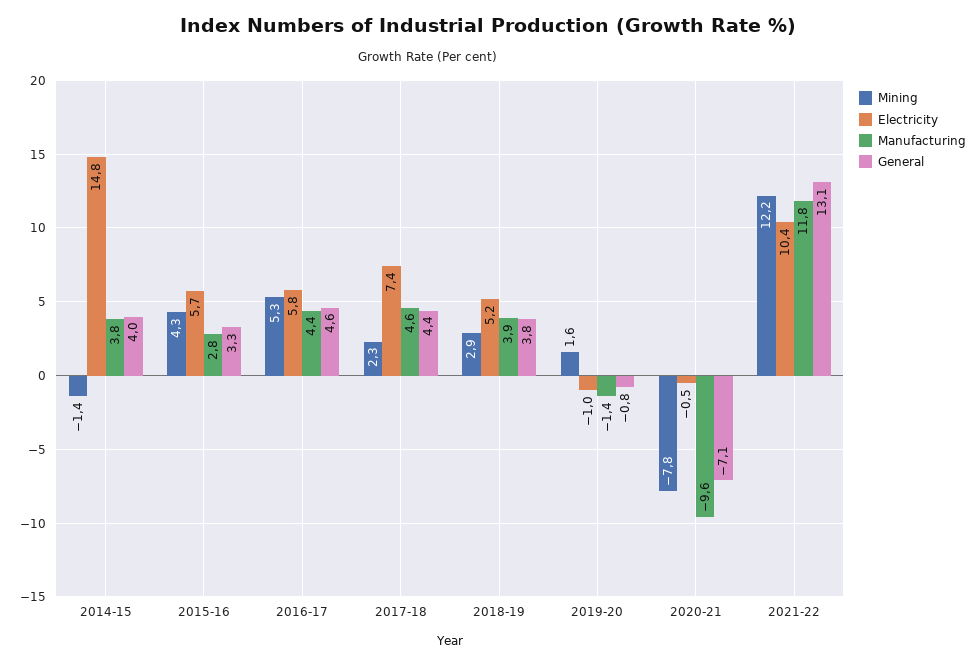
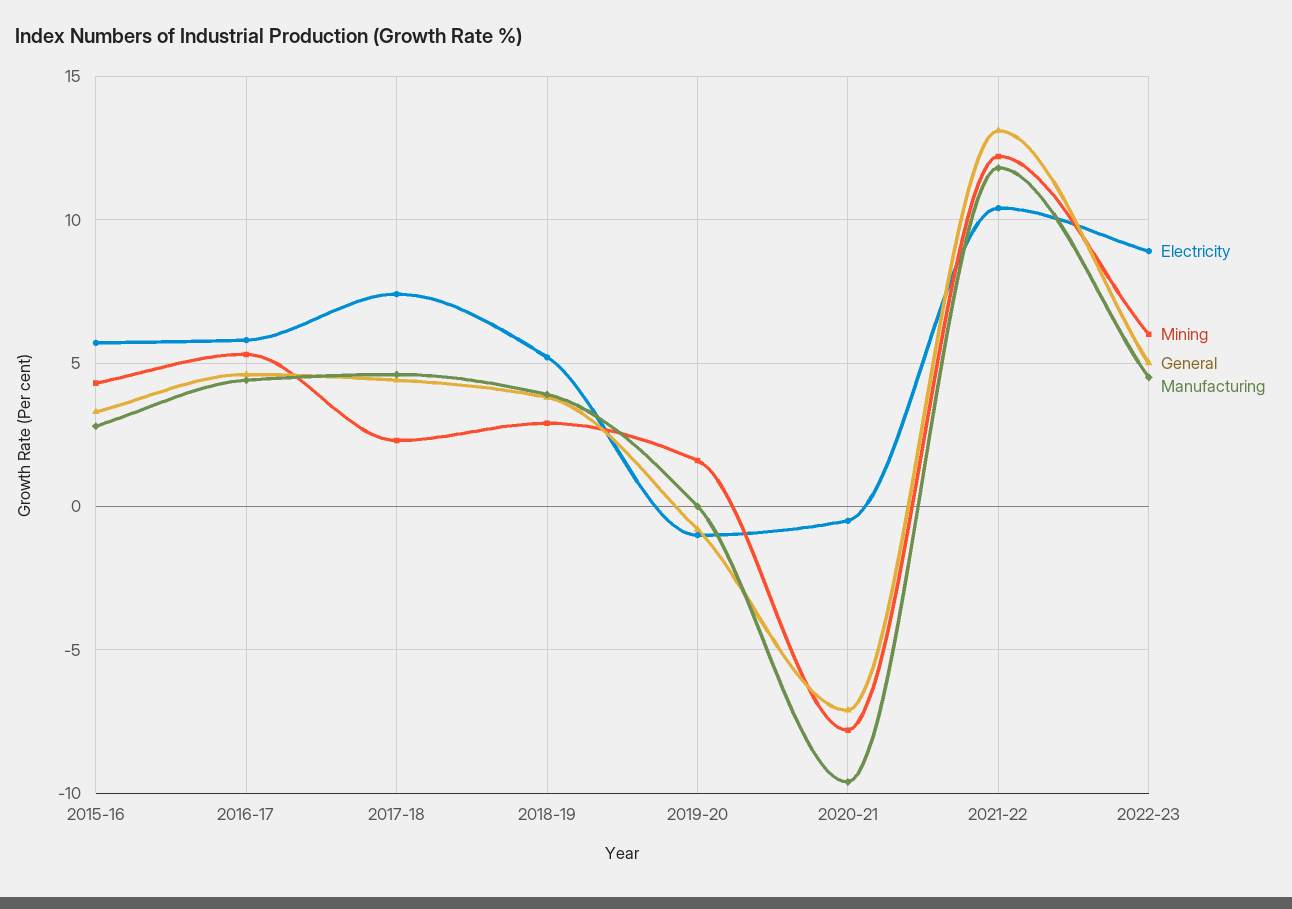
Mining, 2014-15: -1.4 -> none
Electricity, 2014-15: 14.8 -> none
Manufacturing, 2014-15: 3.8 -> none
General, 2014-15: 4 -> none
Manufacturing, 2019-20: -1.4 -> 0
Electricity, 2022-23: none -> 9
Mining, 2022-23: none -> 6
General, 2022-23: none -> 5
Manufacturing, 2022-23: none -> 4.5

